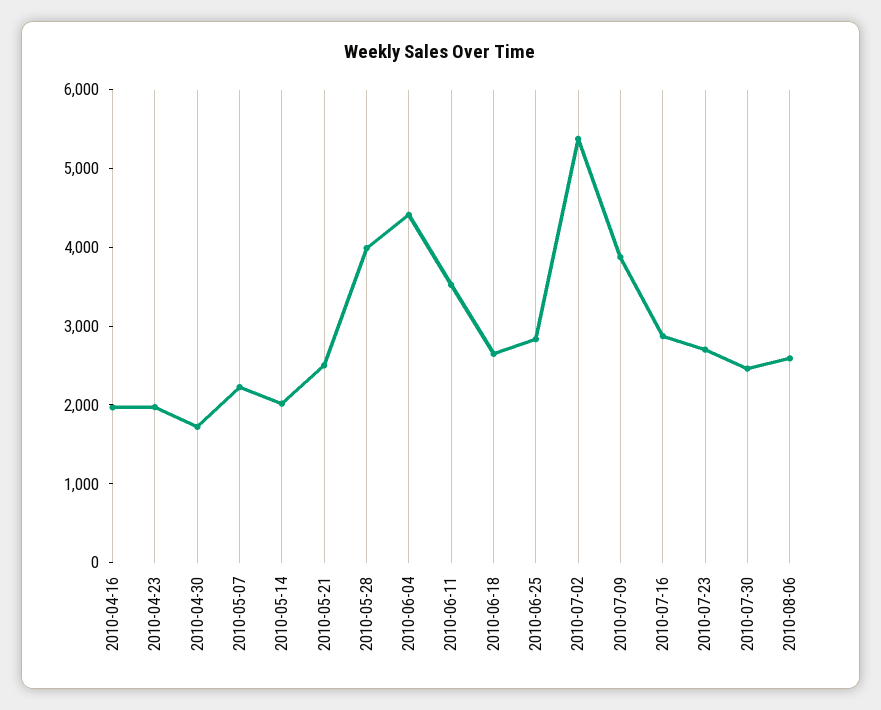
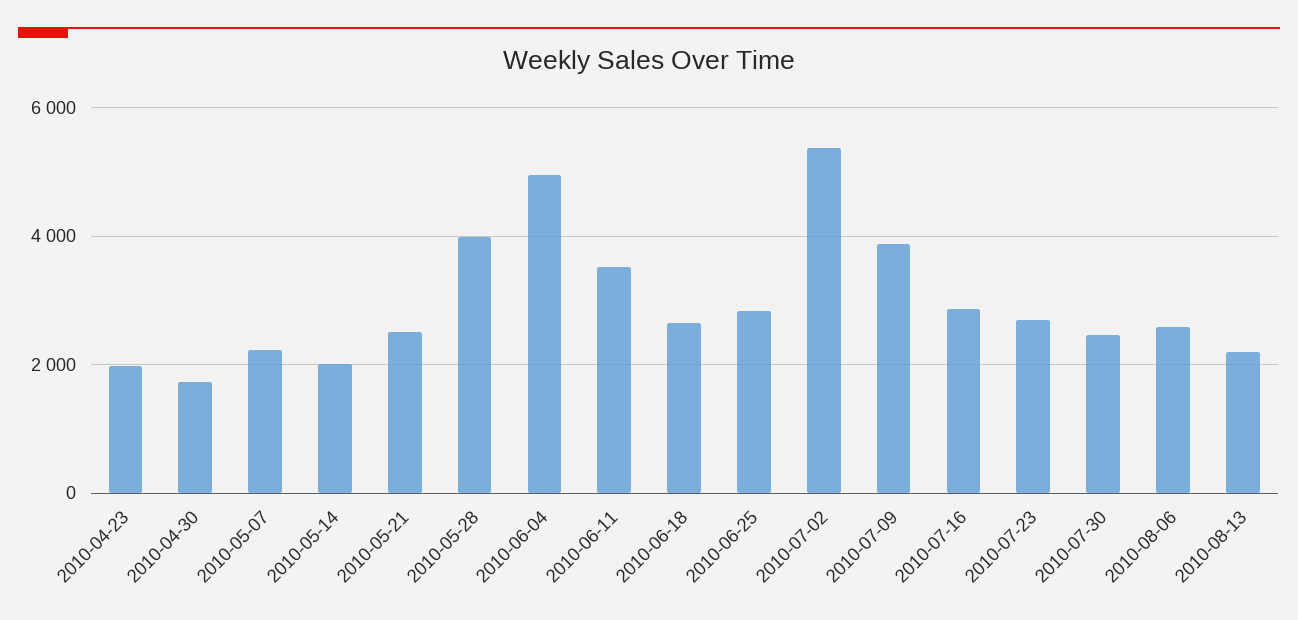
2010-04-16: 2000 -> none
2010-06-04: 4400 -> 5000
2010-08-13: none -> 2200

